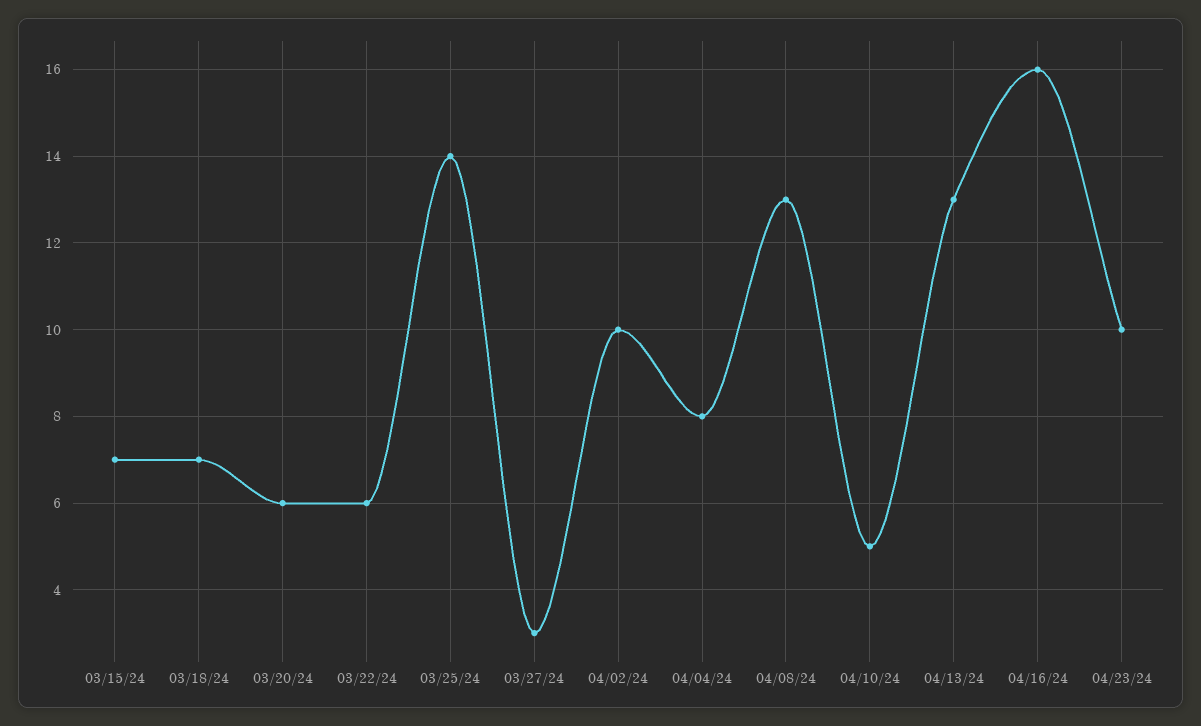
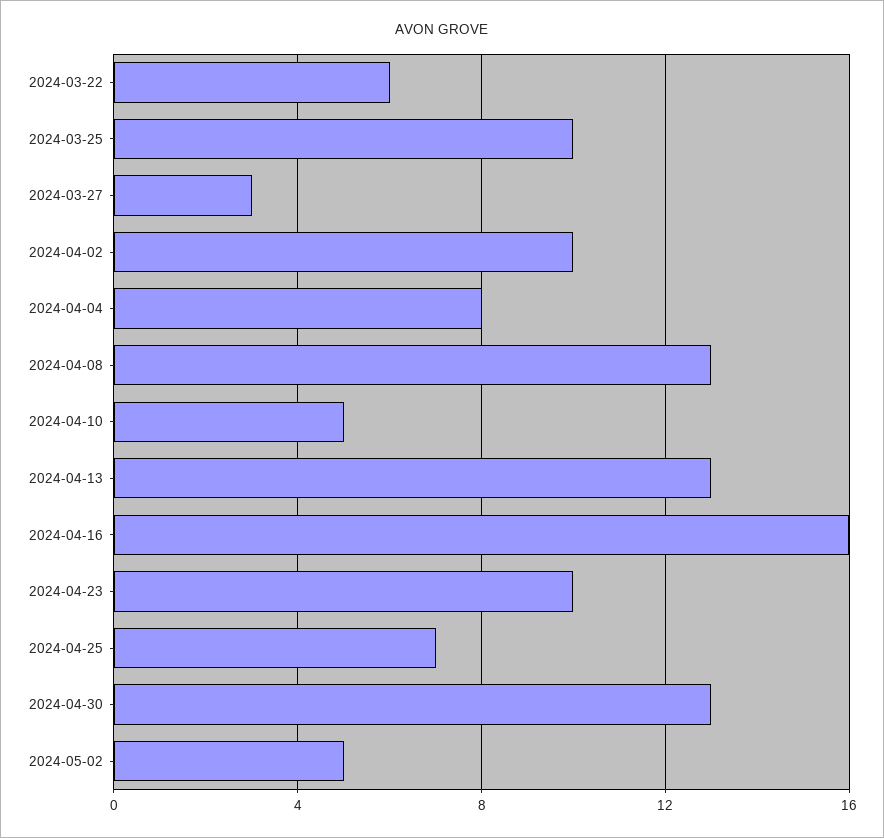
03/15/24: 7 -> none
03/18/24: 7 -> none
03/20/24: 6 -> none
03/25/24: 14 -> 10
2024-04-25: none -> 7
2024-04-30: none -> 13
2024-05-02: none -> 5

